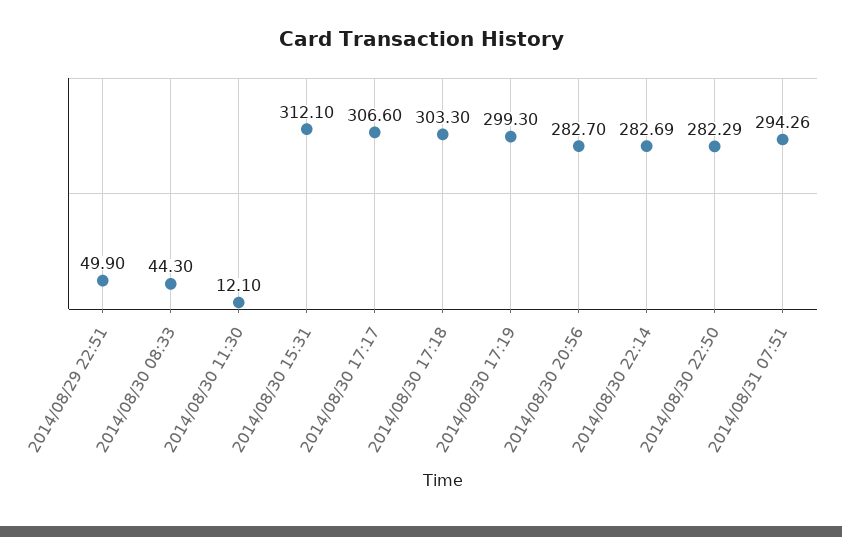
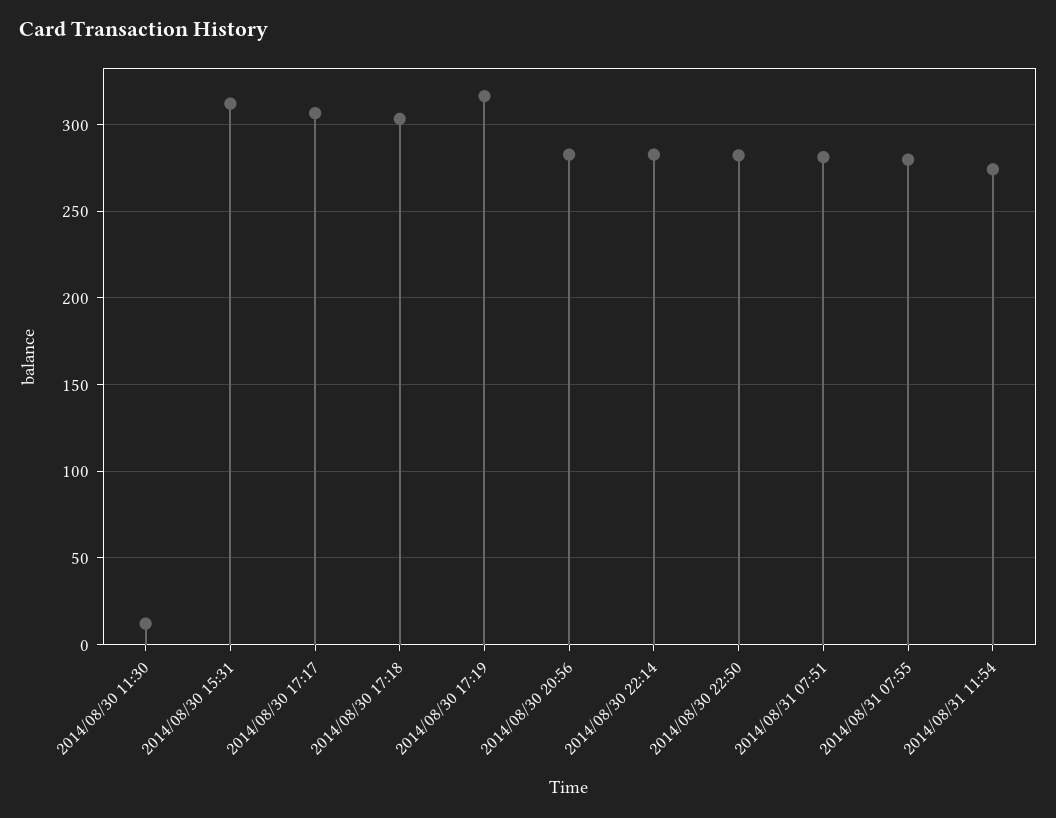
2014/08/29 22:51: 49.9 -> none
2014/08/30 08:33: 44.3 -> none
2014/08/30 17:19: 299.3 -> 315
2014/08/31 07:51: 294.26 -> 280
2014/08/31 07:55: none -> 280
2014/08/31 11:54: none -> 275

